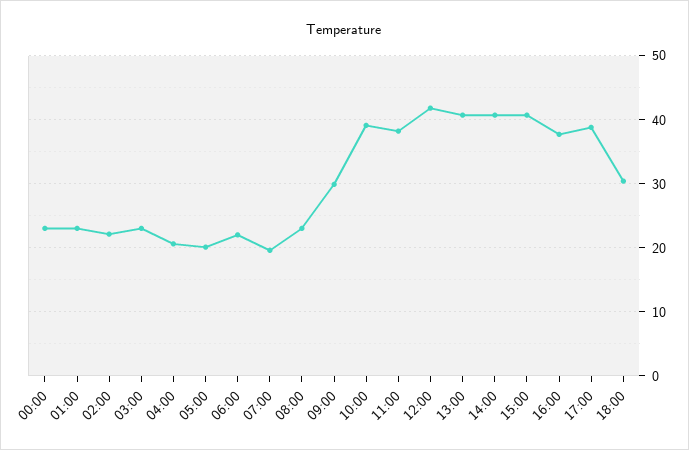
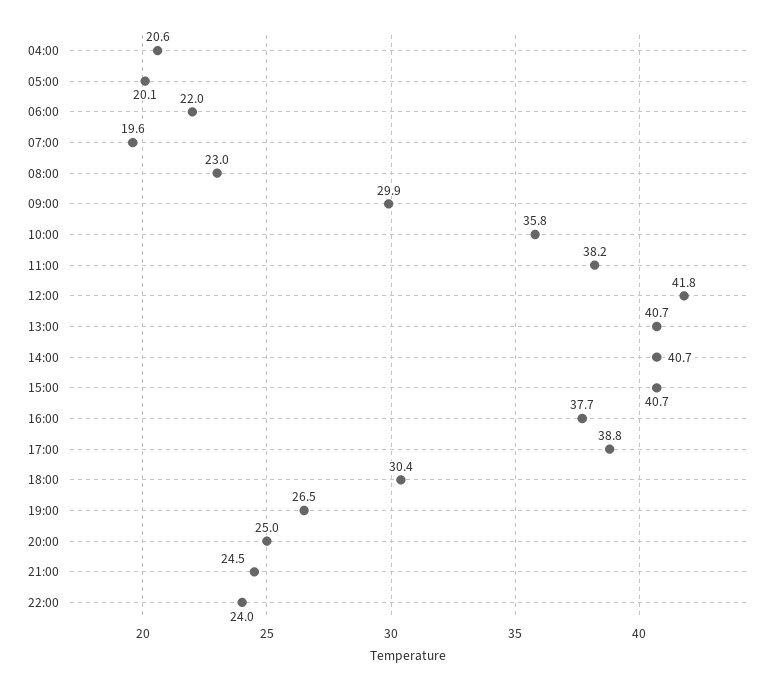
00:00: 23 -> none
01:00: 23 -> none
02:00: 22 -> none
03:00: 23 -> none
10:00: 39 -> 35.8
19:00: none -> 26.5
20:00: none -> 25
21:00: none -> 24.5
22:00: none -> 24

